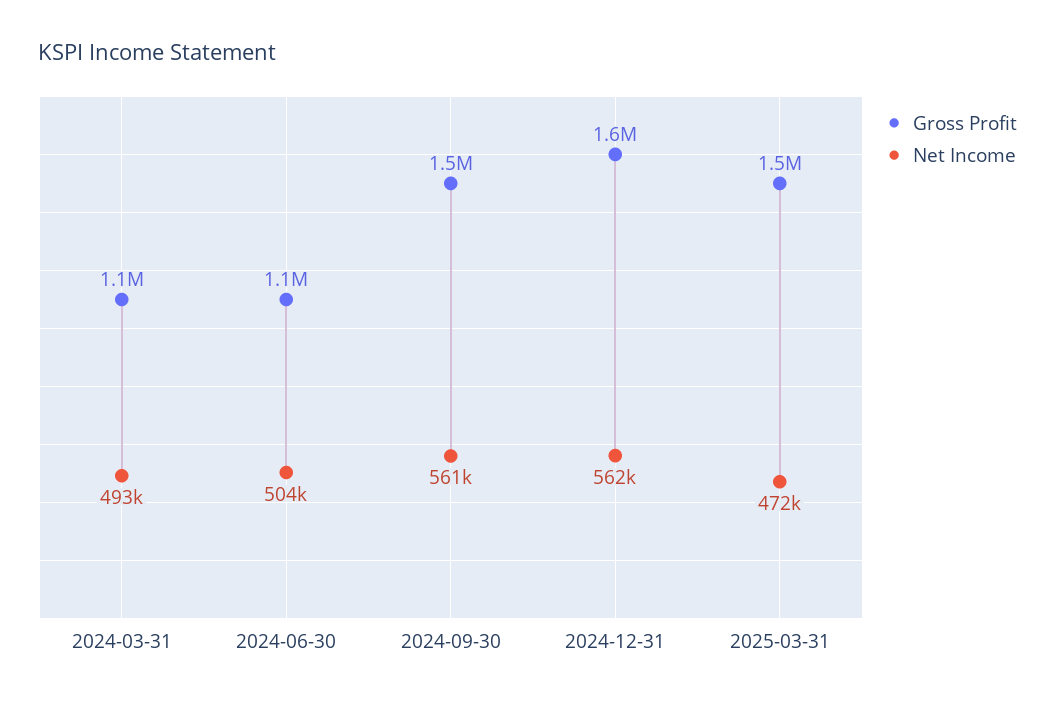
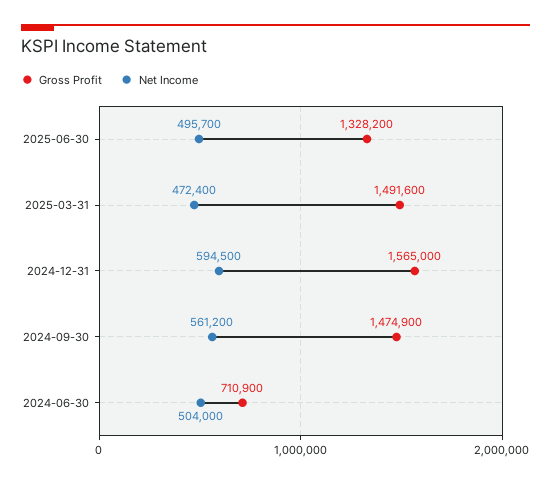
Gross Profit, 2024-03-31: 1100000 -> none
Net Income, 2024-03-31: 493000 -> none
Gross Profit, 2024-06-30: 1100000 -> 710900
Net Income, 2024-12-31: 562000 -> 594500
Gross Profit, 2025-06-30: none -> 1328200
Net Income, 2025-06-30: none -> 495700

